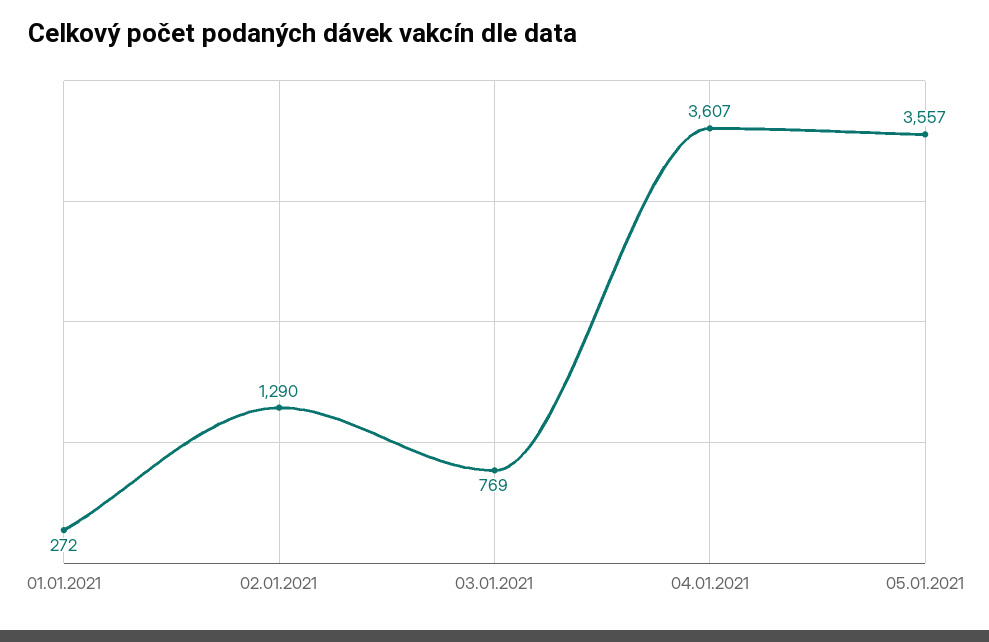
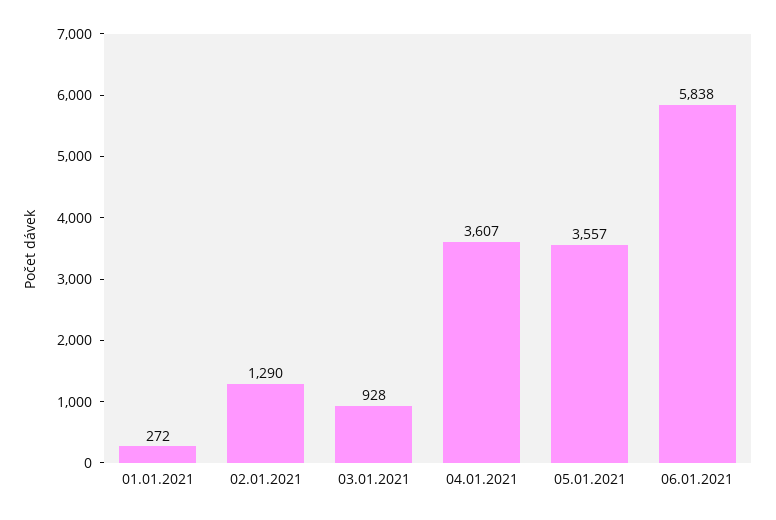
03.01.2021: 769 -> 928
06.01.2021: none -> 5838

